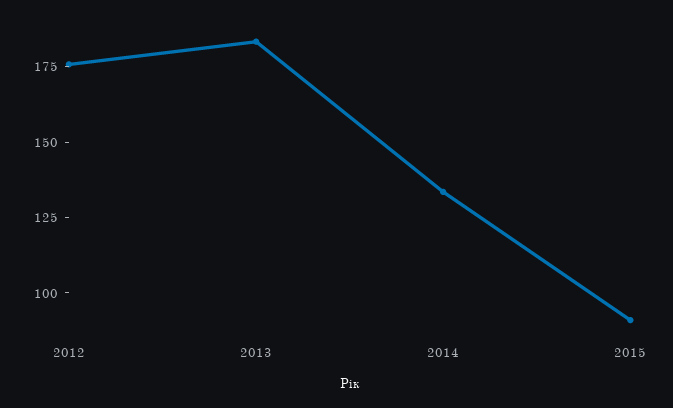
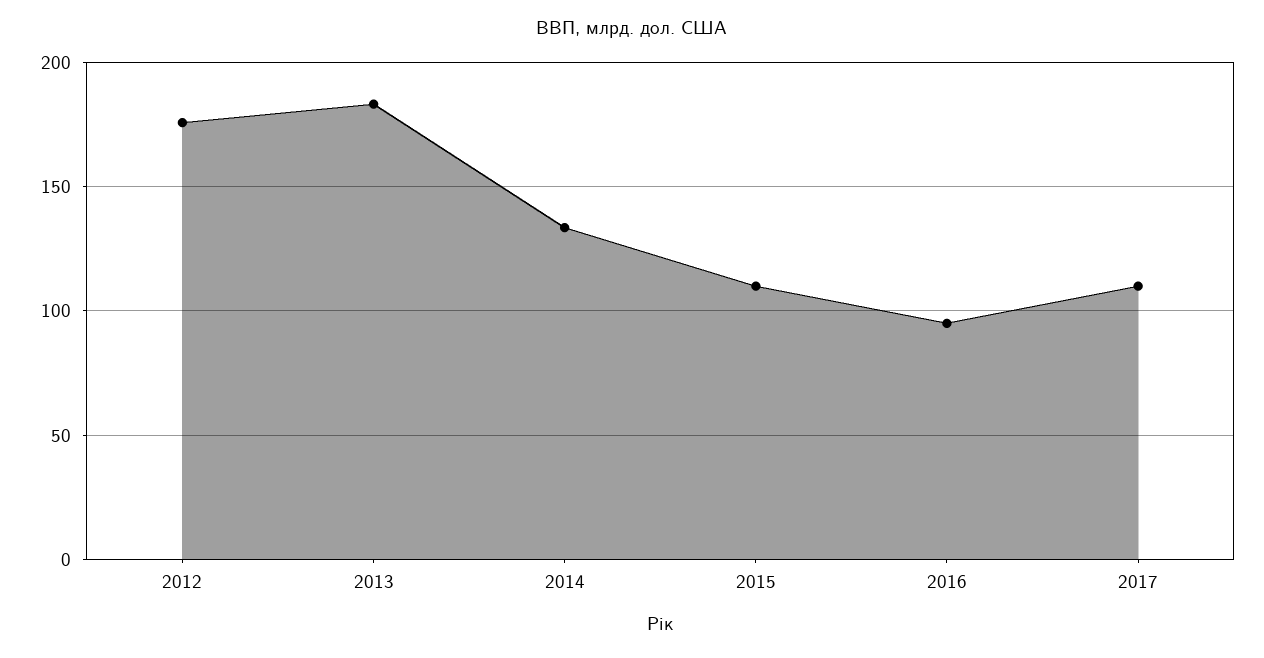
2015: 90 -> 110
2016: none -> 95
2017: none -> 110

